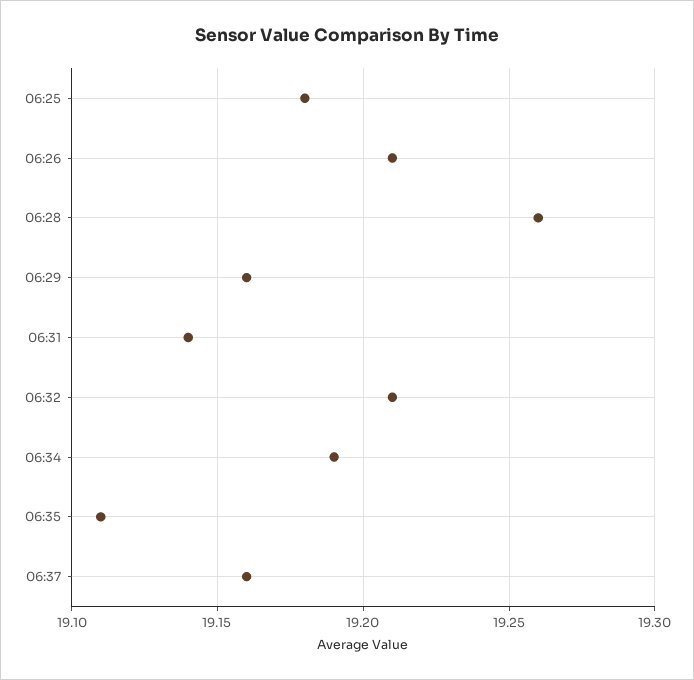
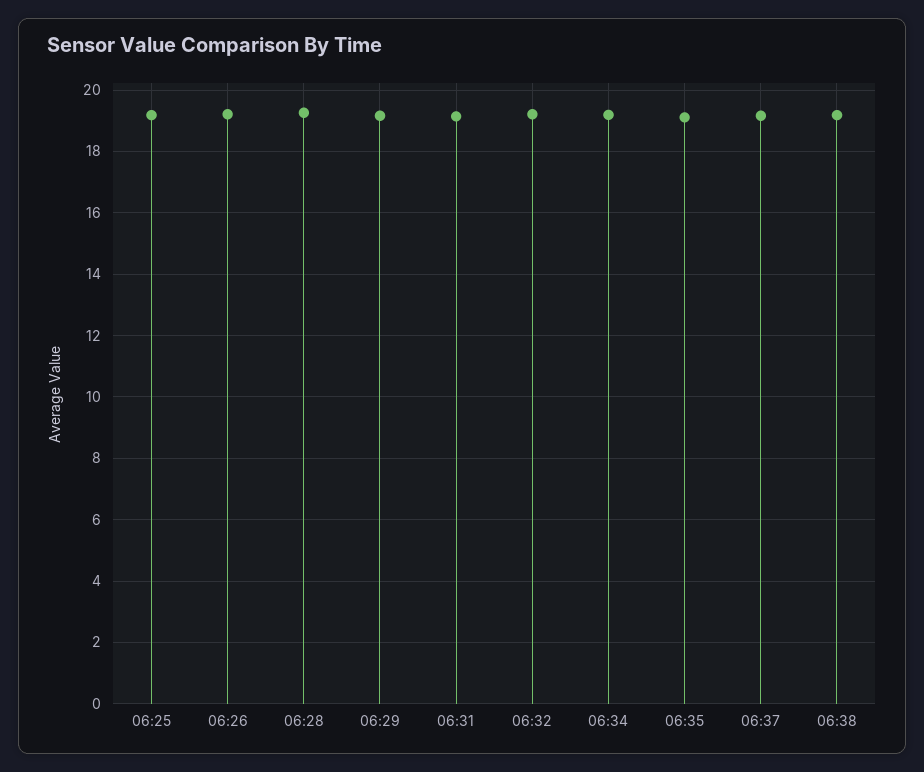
06:38: none -> 19.2

